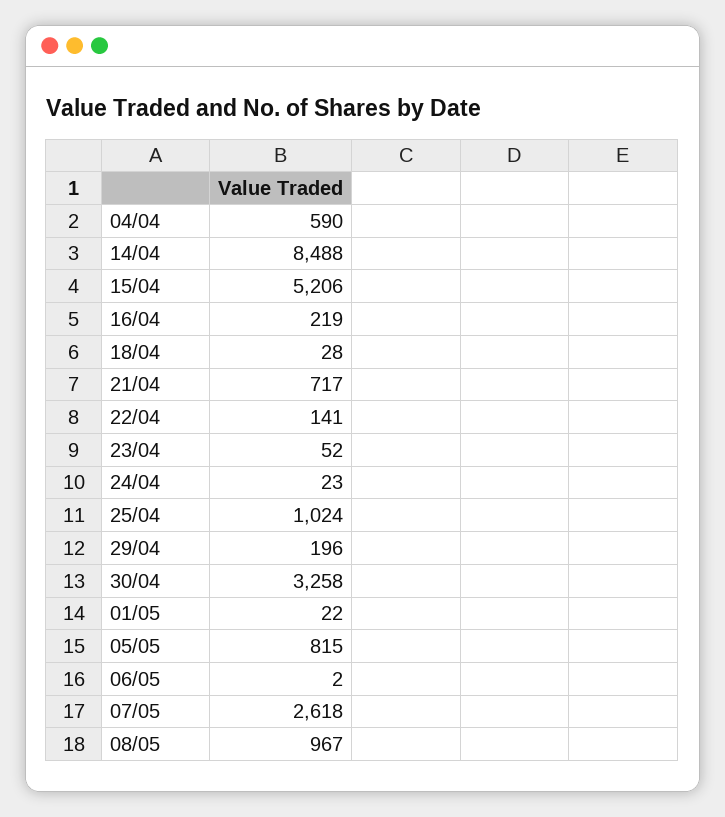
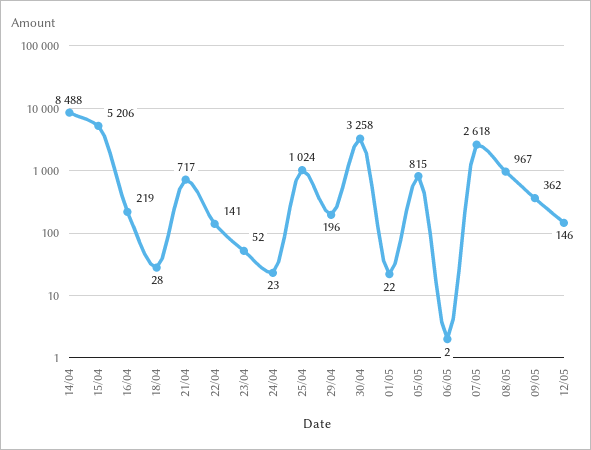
04/04: 590 -> none
09/05: none -> 362
12/05: none -> 146

